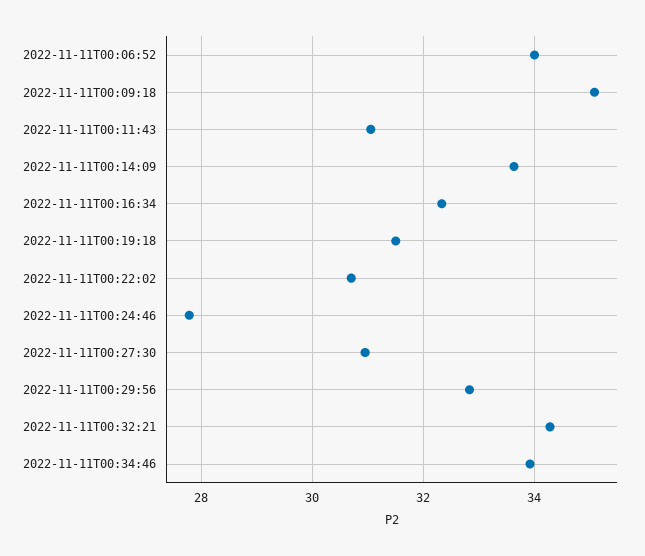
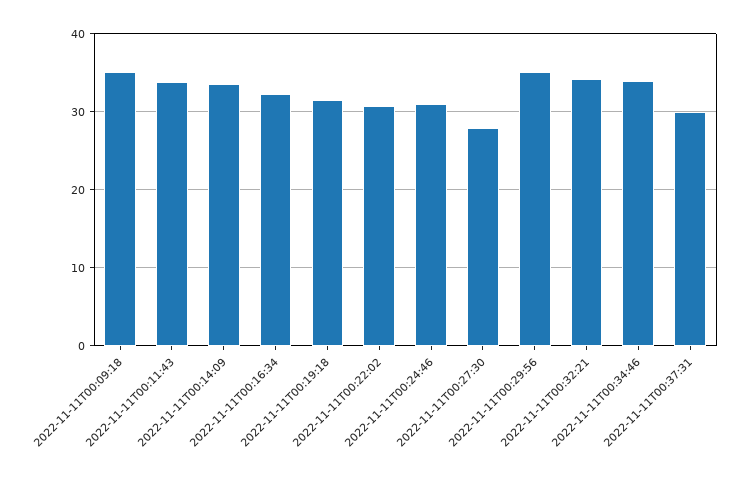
2022-11-11T00:06:52: 34 -> none
2022-11-11T00:11:43: 31 -> 34
2022-11-11T00:24:46: 27.8 -> 31
2022-11-11T00:27:30: 31 -> 28
2022-11-11T00:29:56: 32.8 -> 35
2022-11-11T00:37:31: none -> 30

